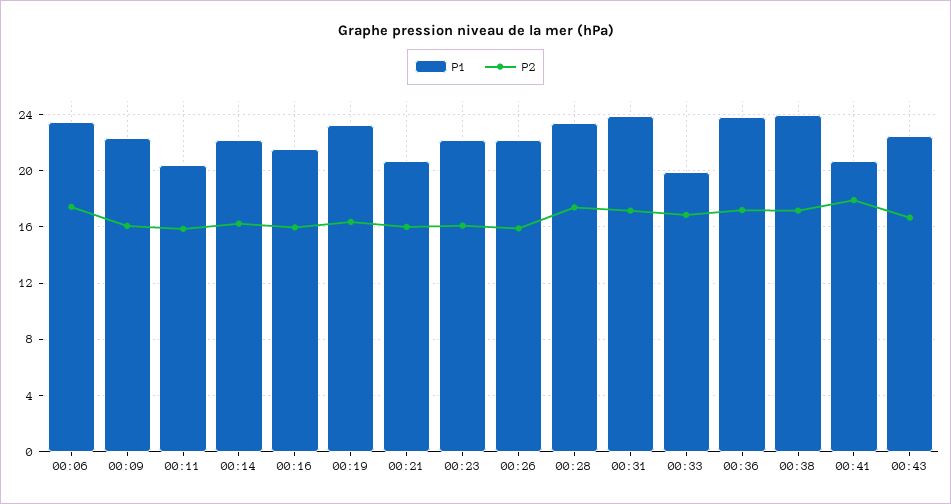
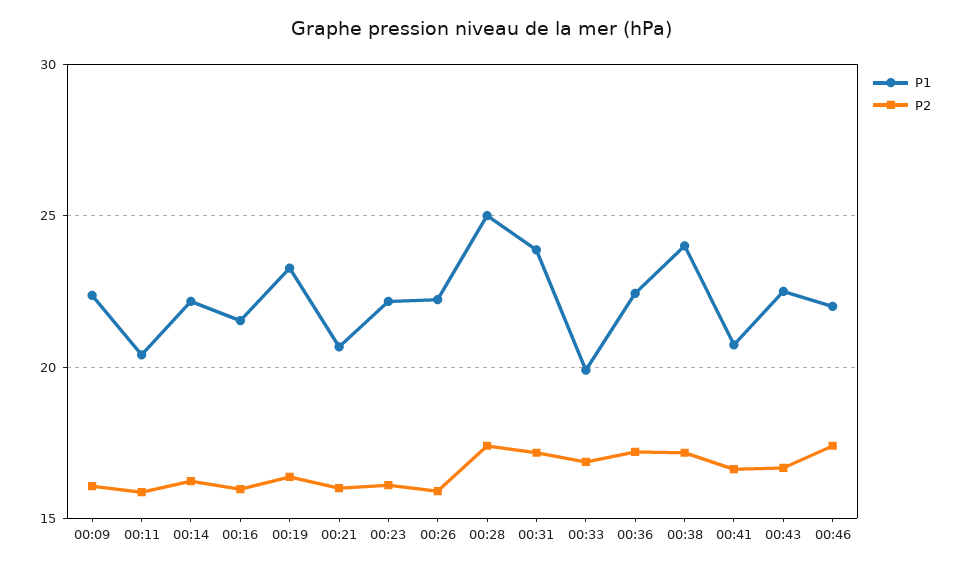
P1, 00:06: 23.5 -> none
P2, 00:06: 17.5 -> none
P1, 00:28: 23.5 -> 25
P1, 00:36: 24 -> 22.5
P2, 00:41: 18 -> 16.5
P1, 00:46: none -> 22
P2, 00:46: none -> 17.5

